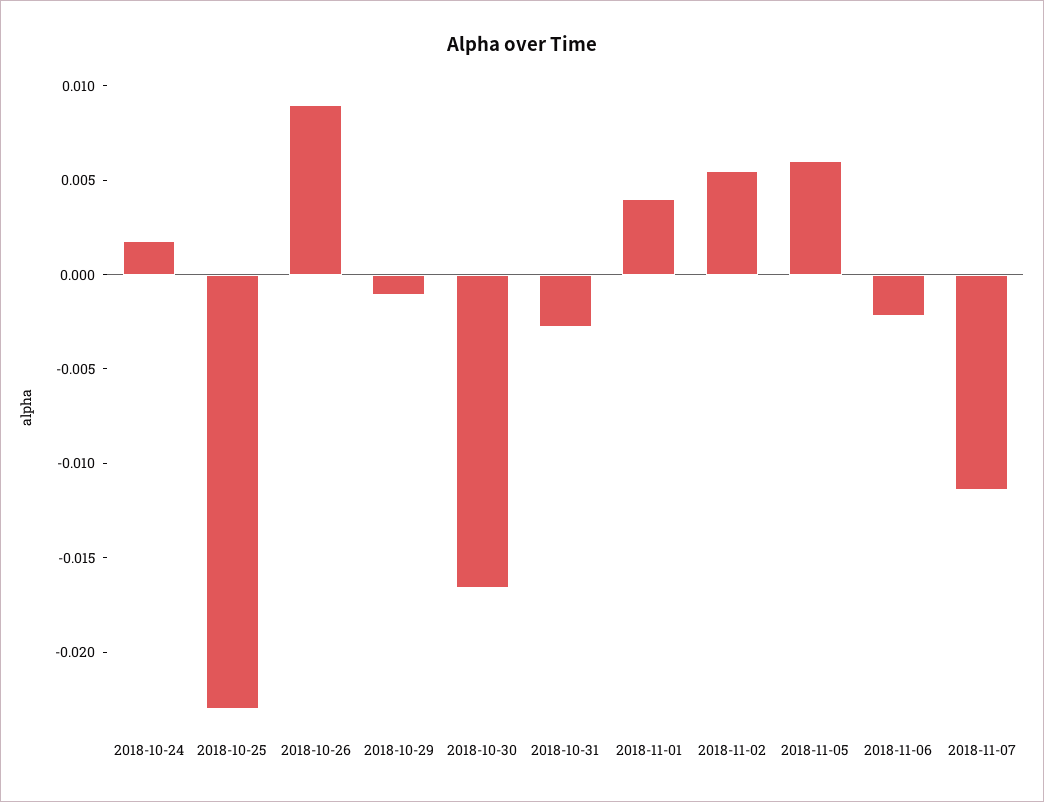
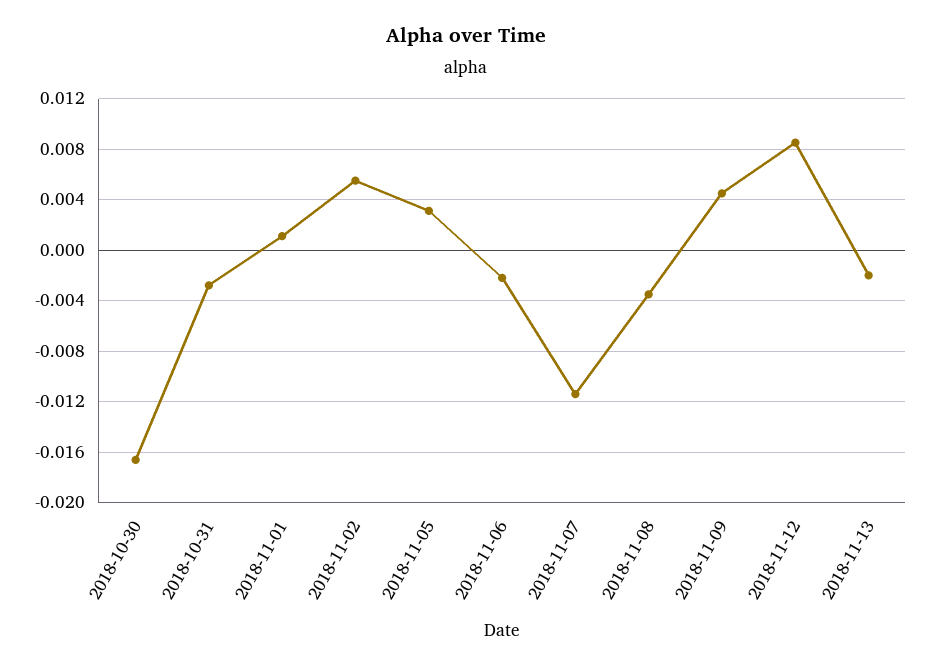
2018-10-24: 0.002 -> none
2018-10-25: -0.023 -> none
2018-10-26: 0.009 -> none
2018-10-29: -0.001 -> none
2018-11-01: 0.004 -> 0.001
2018-11-05: 0.006 -> 0.003
2018-11-08: none -> -0.0035
2018-11-09: none -> 0.0045
2018-11-12: none -> 0.0085
2018-11-13: none -> -0.002

